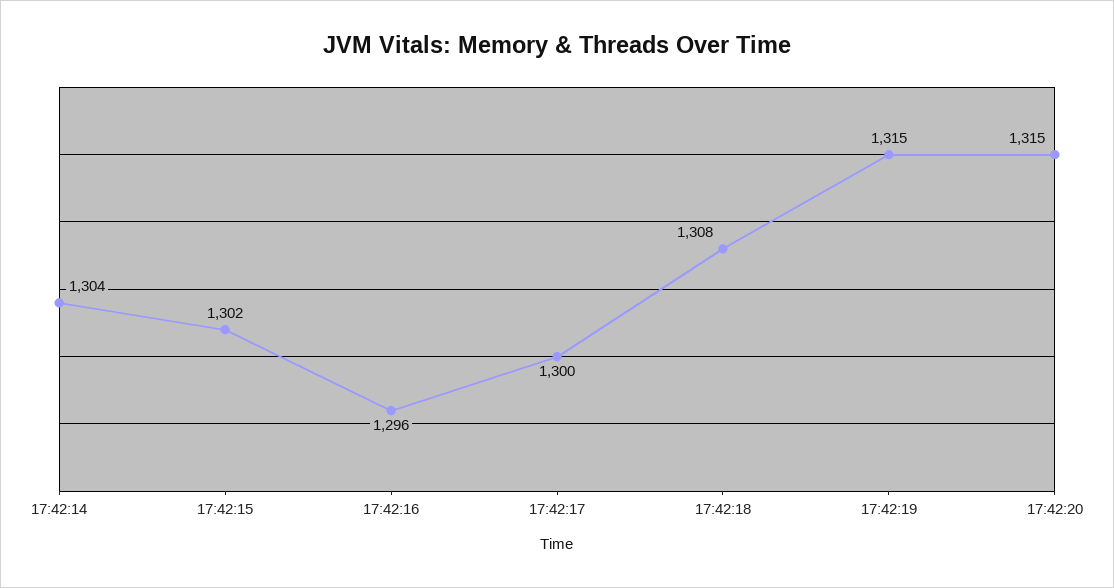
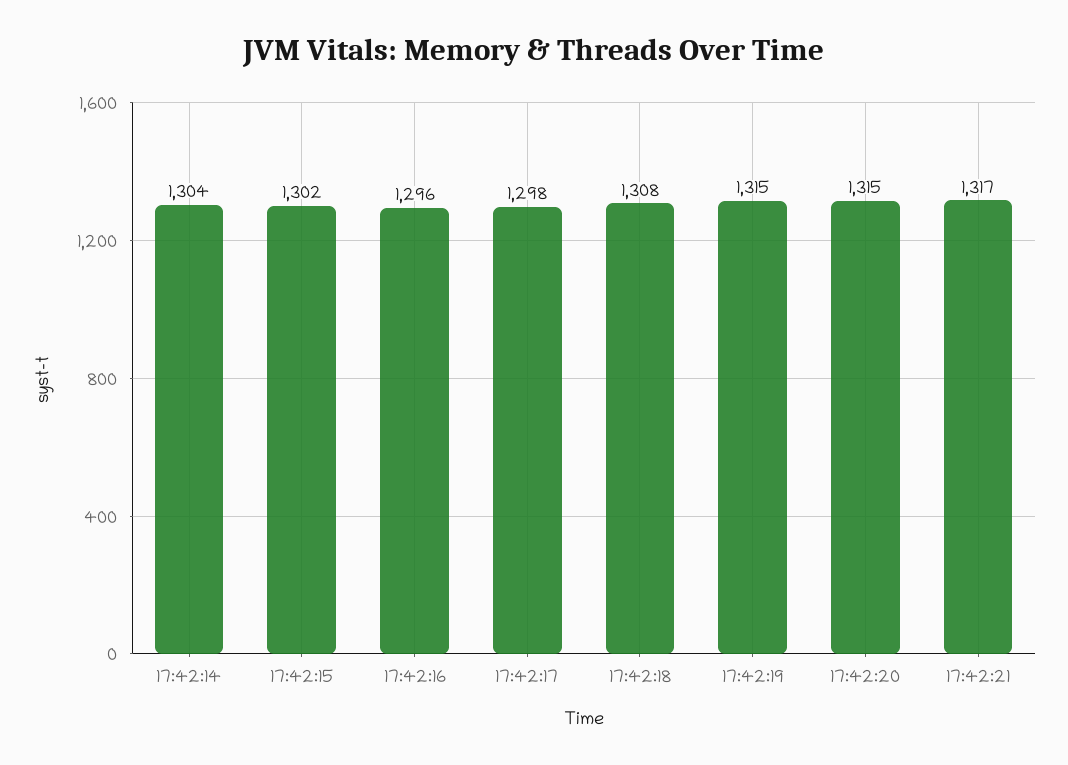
17:42:17: 1300 -> 1298
17:42:21: none -> 1317

